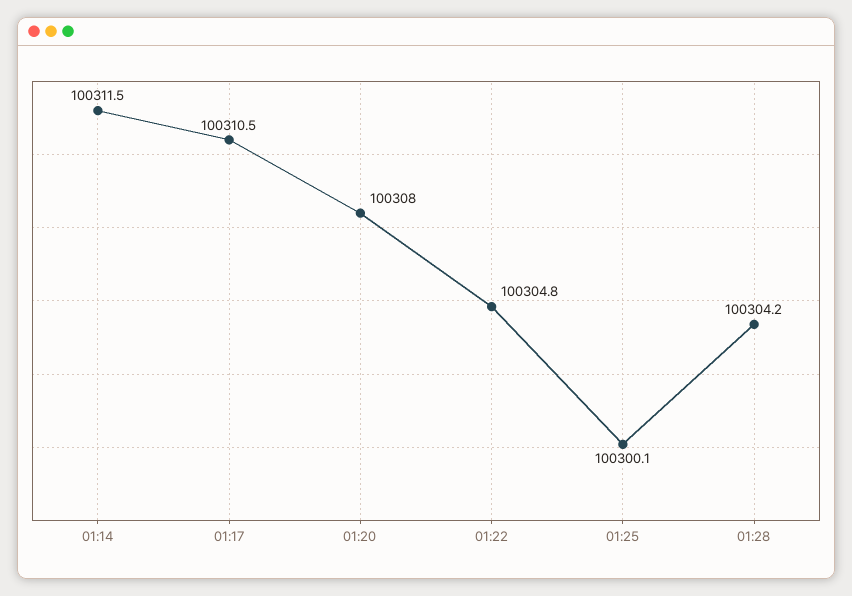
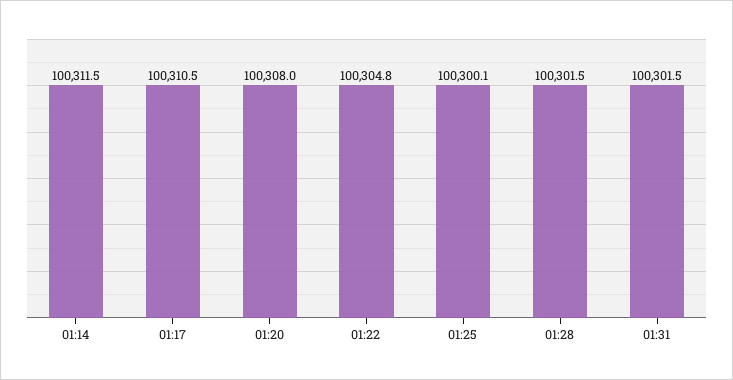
01:28: 100304.2 -> 100301.5
01:31: none -> 100301.5

